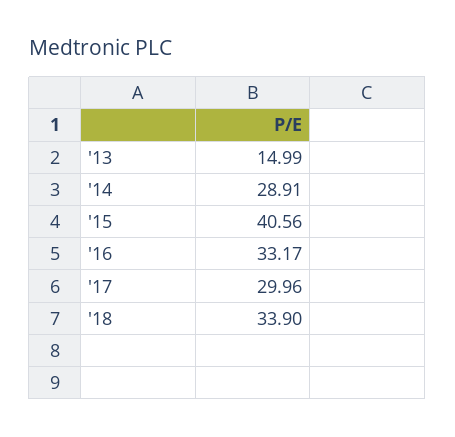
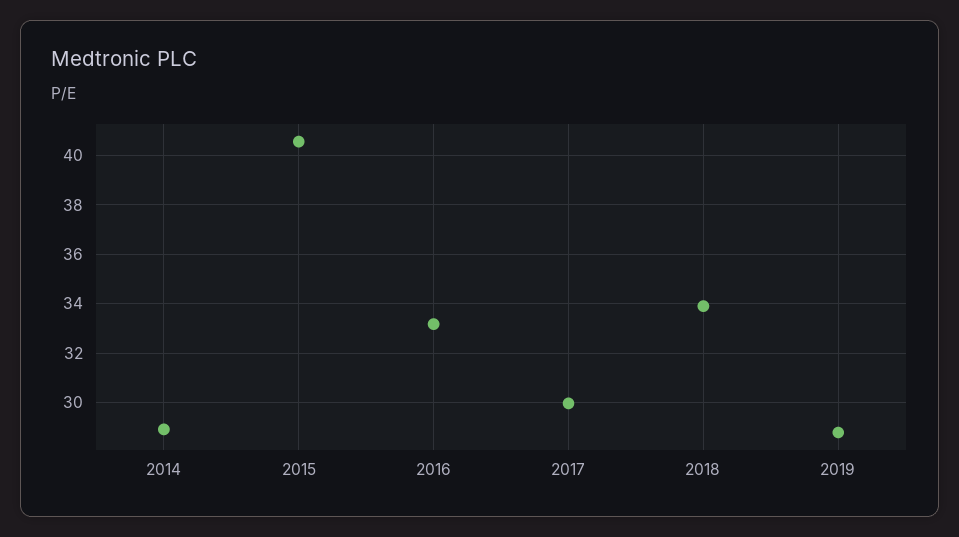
'13: 14.99 -> none
2019: none -> 28.75

